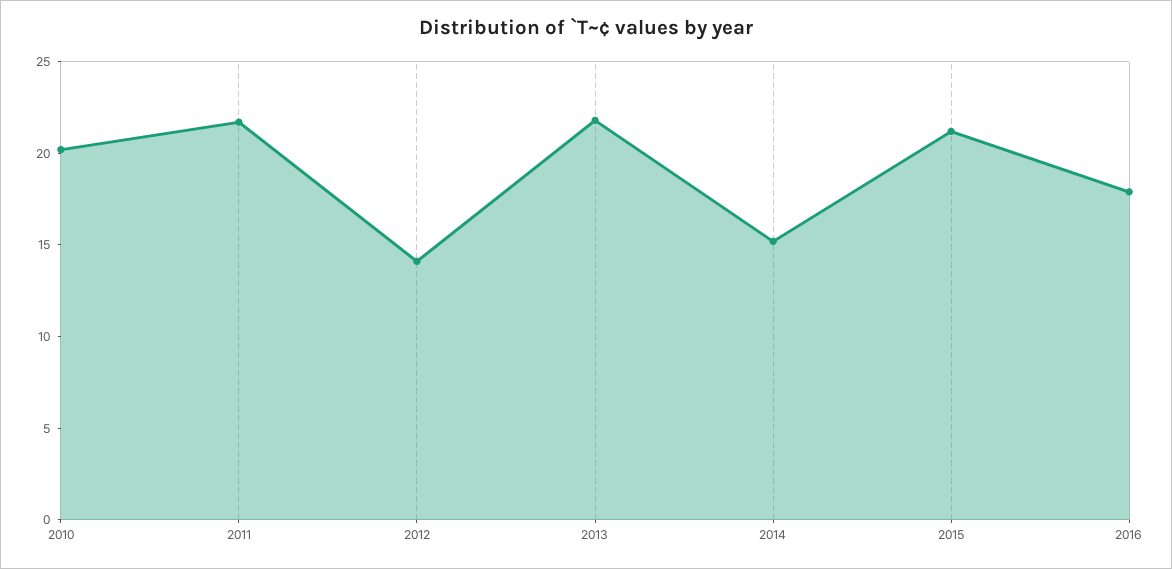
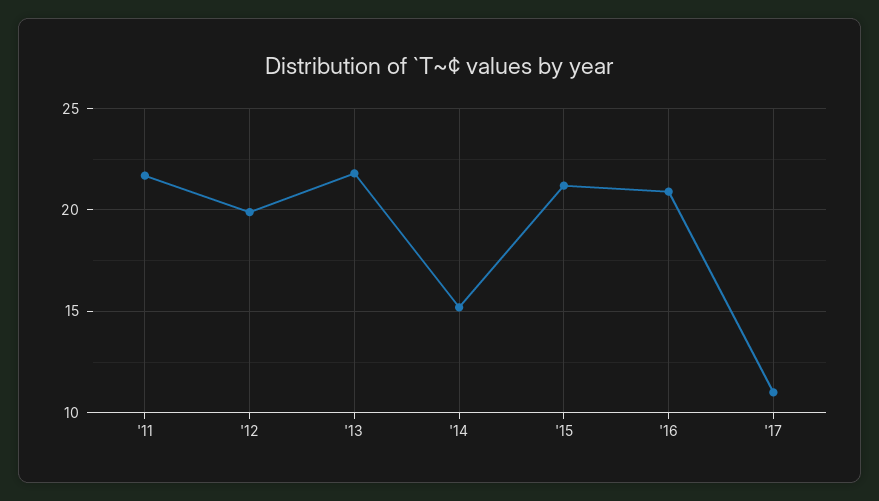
2010: 20 -> none
2012: 14 -> 20
2016: 18 -> 21
'17: none -> 11

